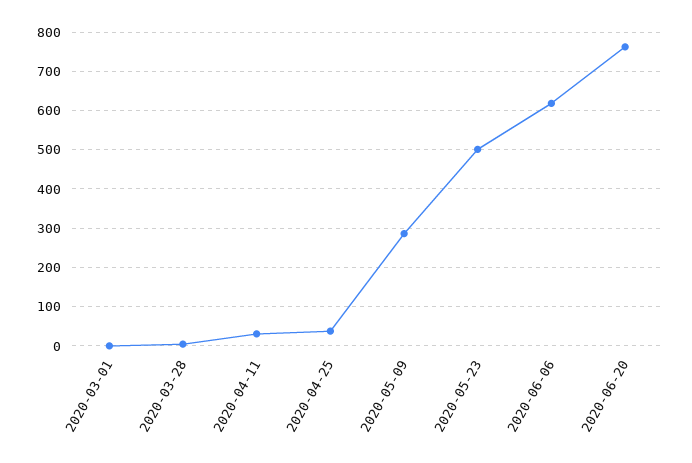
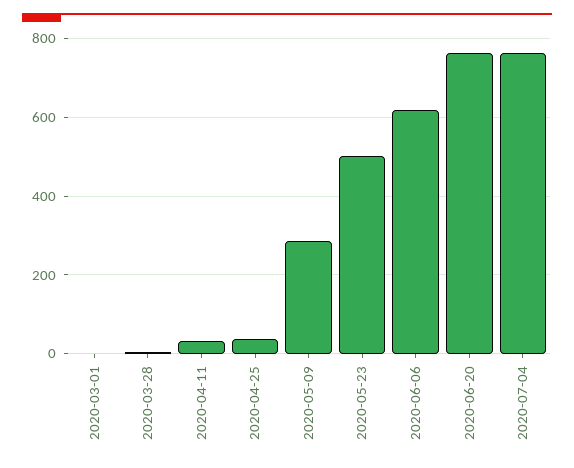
2020-07-04: none -> 760

